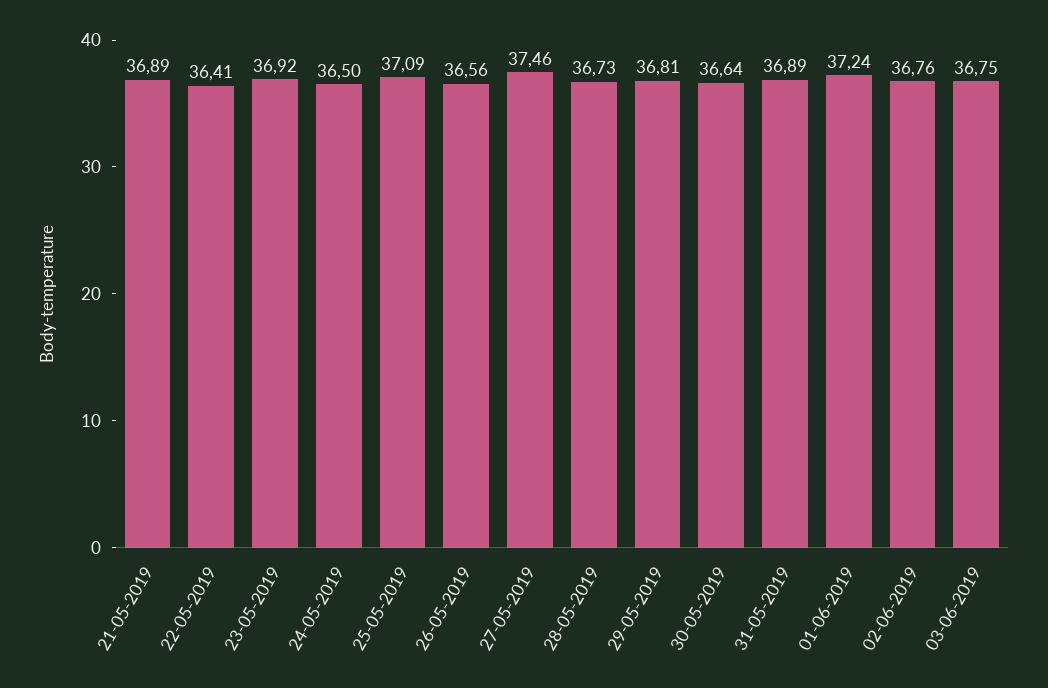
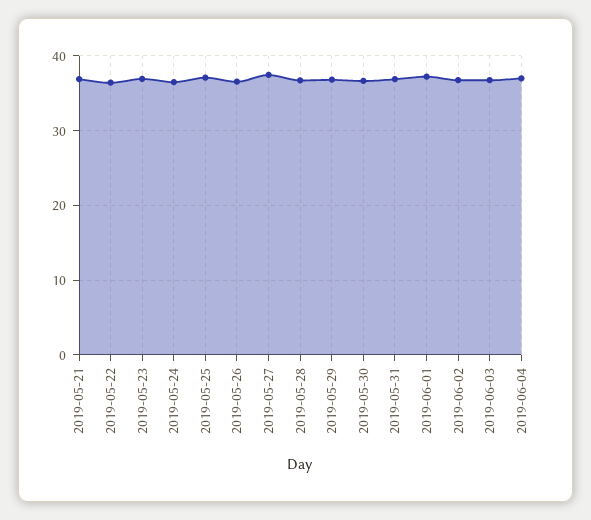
2019-06-04: none -> 37

